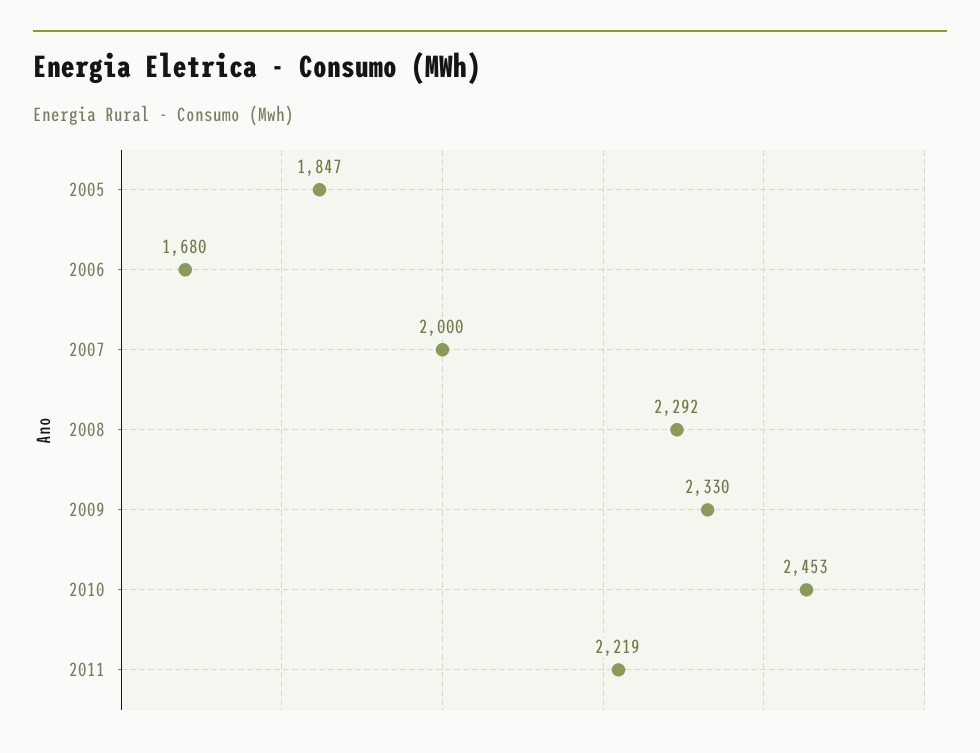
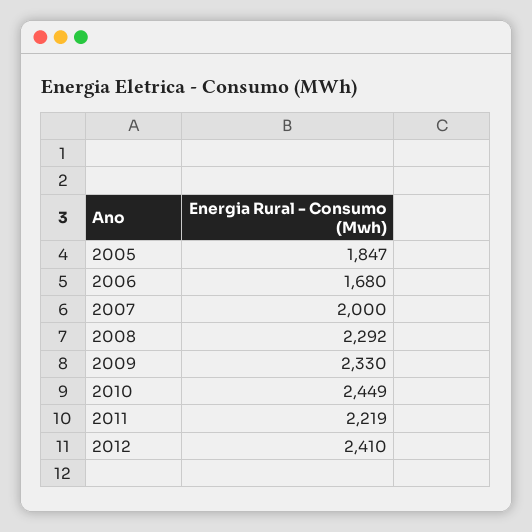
2010: 2453 -> 2449
2012: none -> 2410

